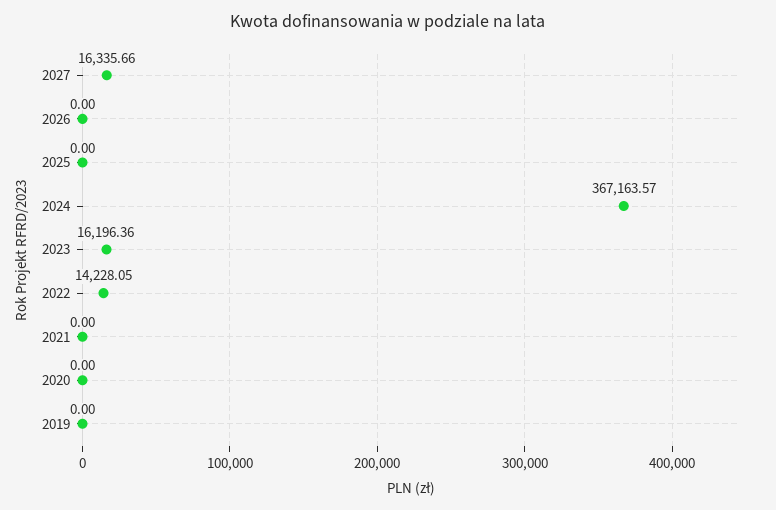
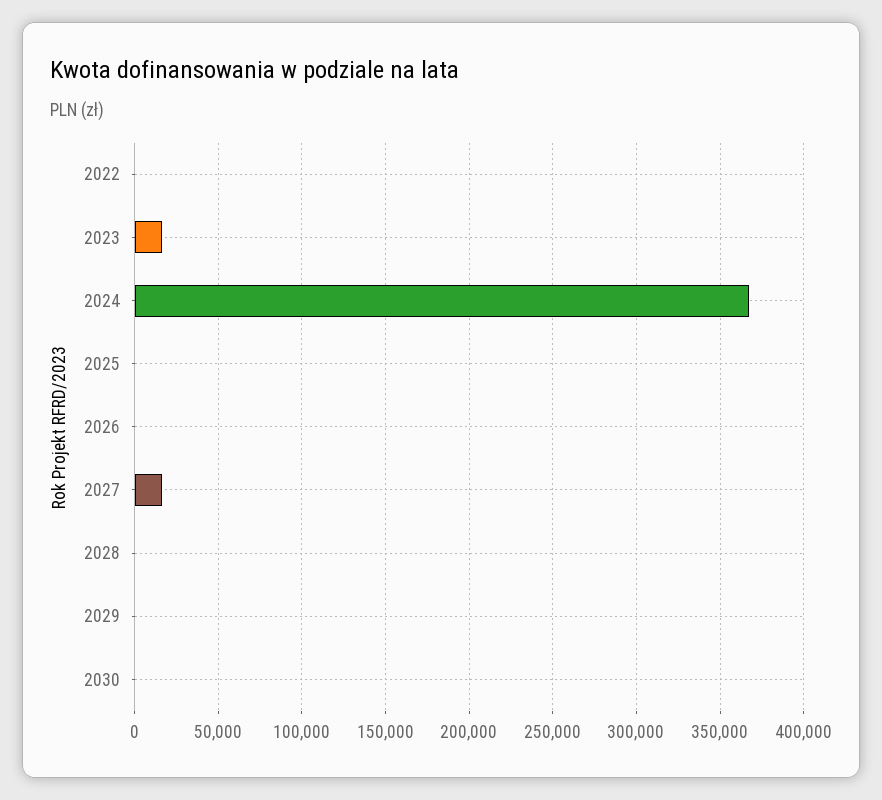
2022: 14228.05 -> 0
2021: 0 -> none
2020: 0 -> none
2019: 0 -> none
2028: none -> 0
2029: none -> 0
2030: none -> 0

